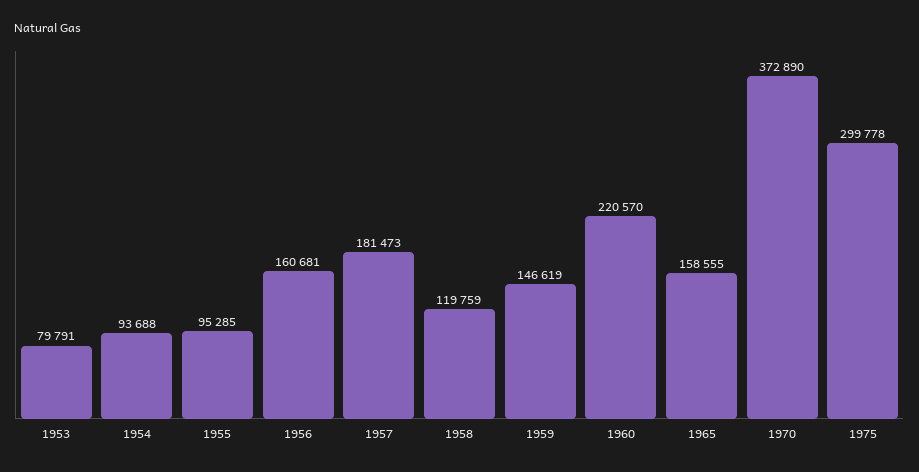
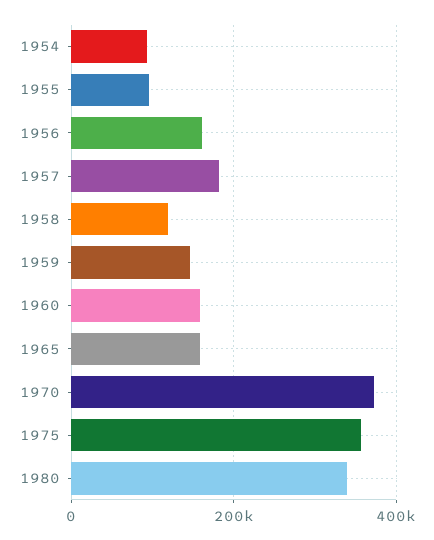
1953: 79791 -> none
1960: 220570 -> 160000
1975: 299778 -> 360000
1980: none -> 340000

